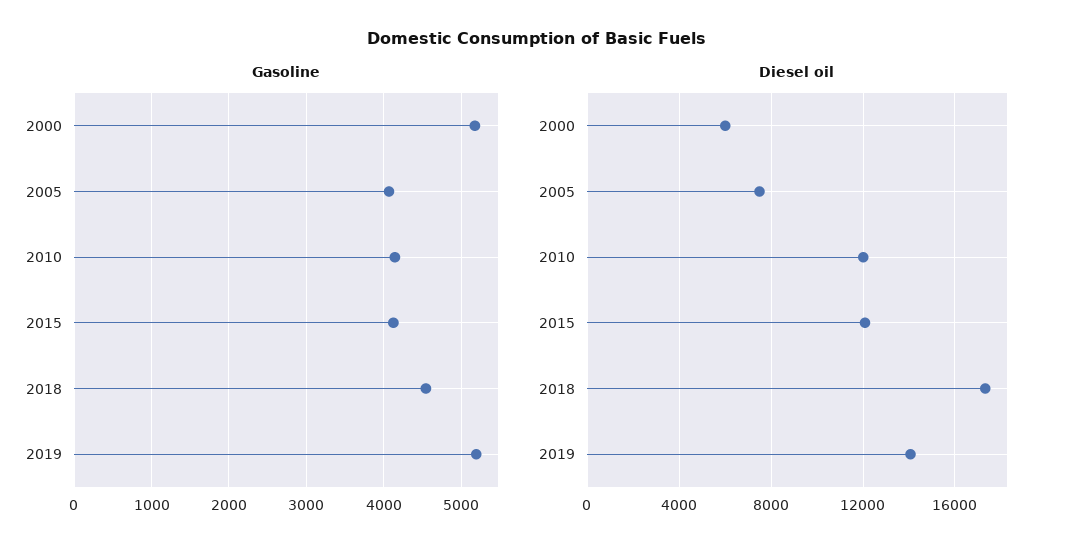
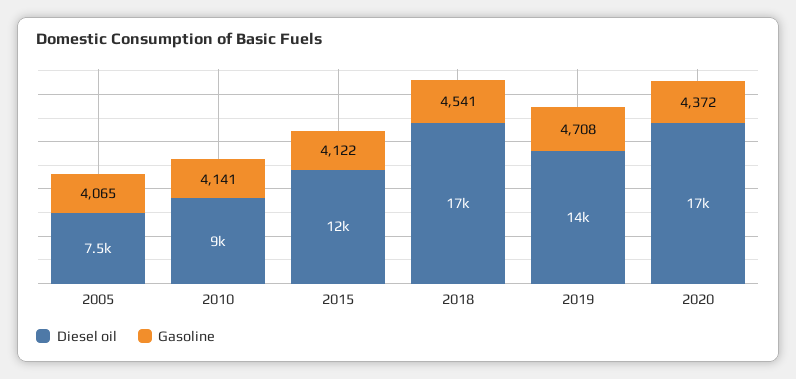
Gasoline, 2000: 5200 -> none
Gasoline, 2019: 5200 -> 4708
Diesel oil, 2000: 6000 -> none
Diesel oil, 2010: 12000 -> 9000
Diesel oil, 2020: none -> 17000
Gasoline, 2020: none -> 4372

